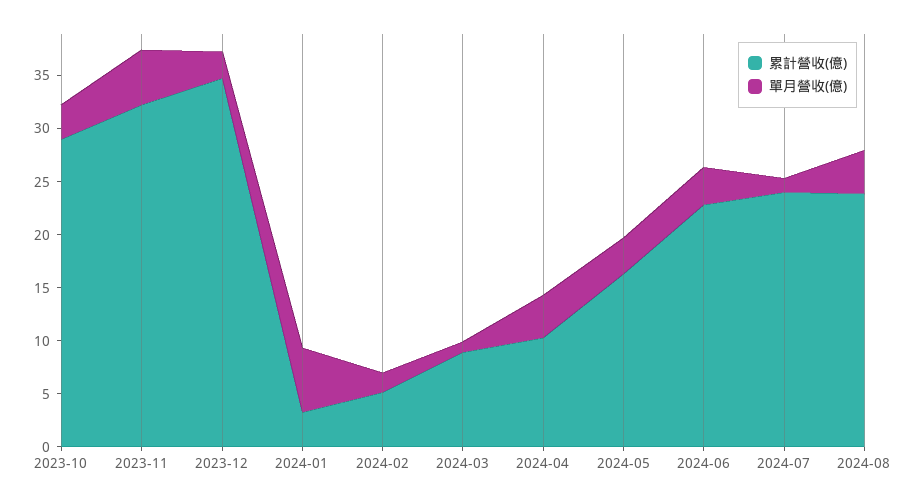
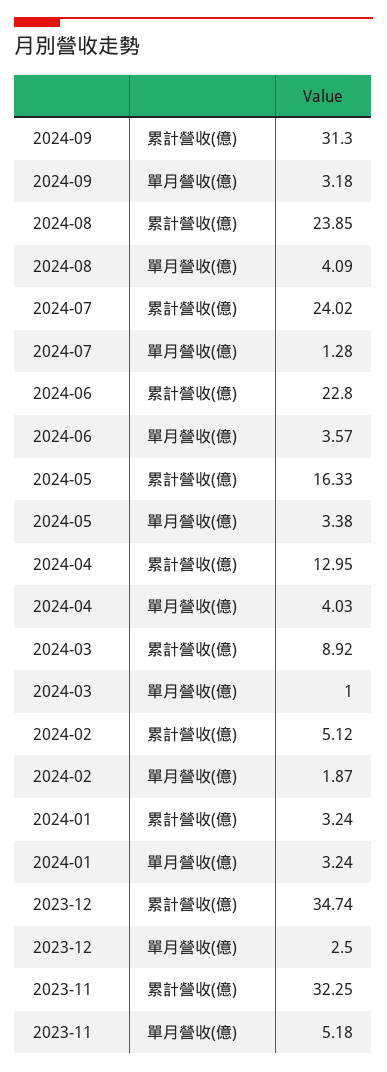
累計營收(億), 2023-10: 29 -> none
單月營收(億), 2023-10: 3 -> none
單月營收(億), 2024-01: 6 -> 3.24
累計營收(億), 2024-04: 10 -> 12.95
累計營收(億), 2024-09: none -> 31.3
單月營收(億), 2024-09: none -> 3.18

